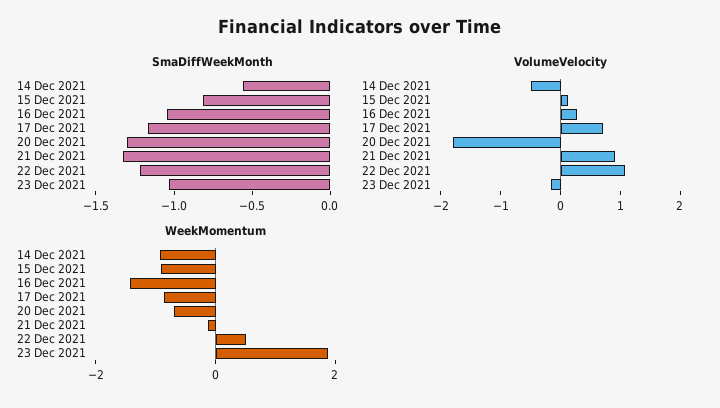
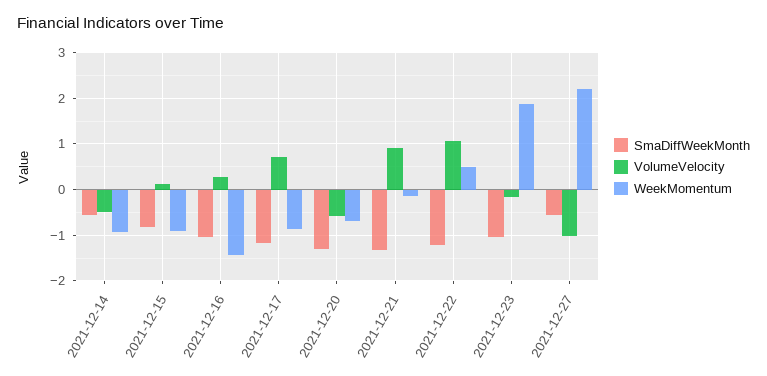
VolumeVelocity, 20 Dec 2021: -1.8 -> -0.6
SmaDiffWeekMonth, 2021-12-27: none -> -0.6
VolumeVelocity, 2021-12-27: none -> -1
WeekMomentum, 2021-12-27: none -> 2.2

